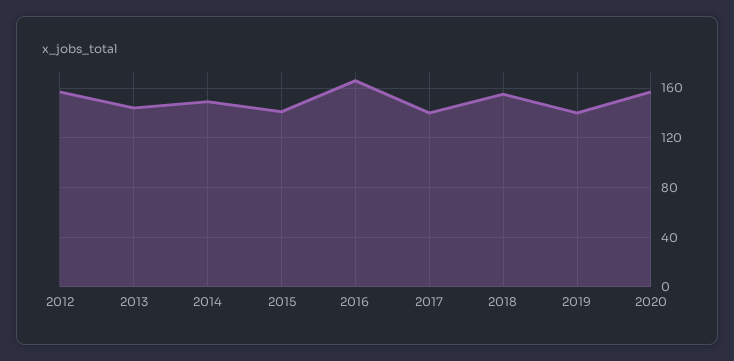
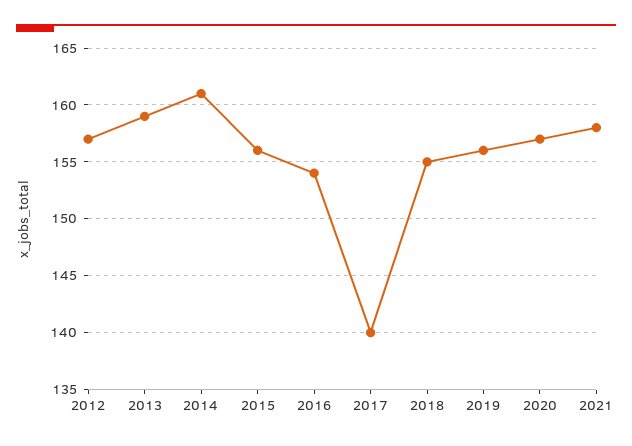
2013: 145 -> 159
2014: 150 -> 161
2015: 140 -> 156
2016: 165 -> 154
2019: 140 -> 156
2021: none -> 158

